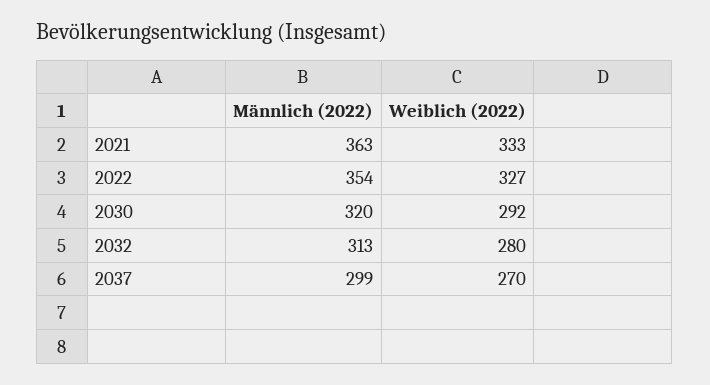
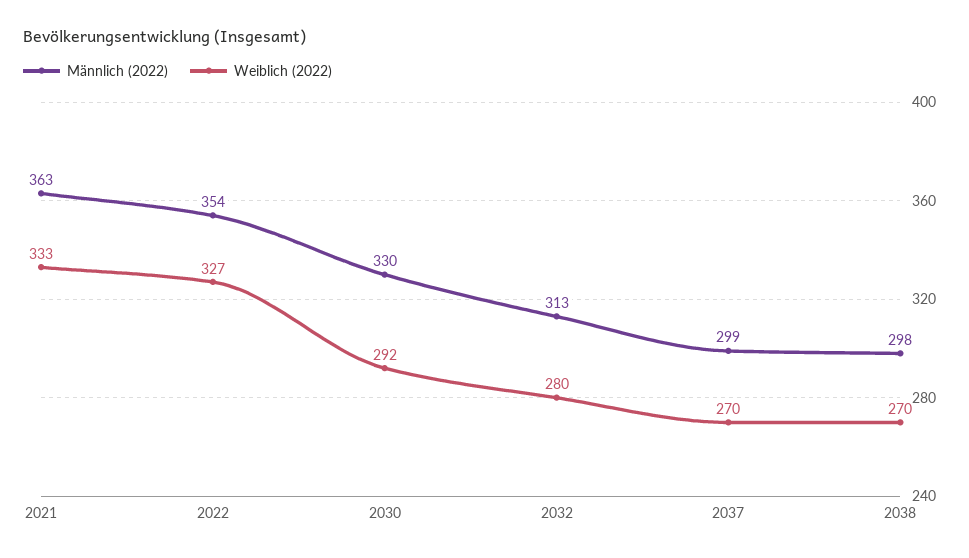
Männlich (2022), 2030: 320 -> 330
Männlich (2022), 2038: none -> 298
Weiblich (2022), 2038: none -> 270

